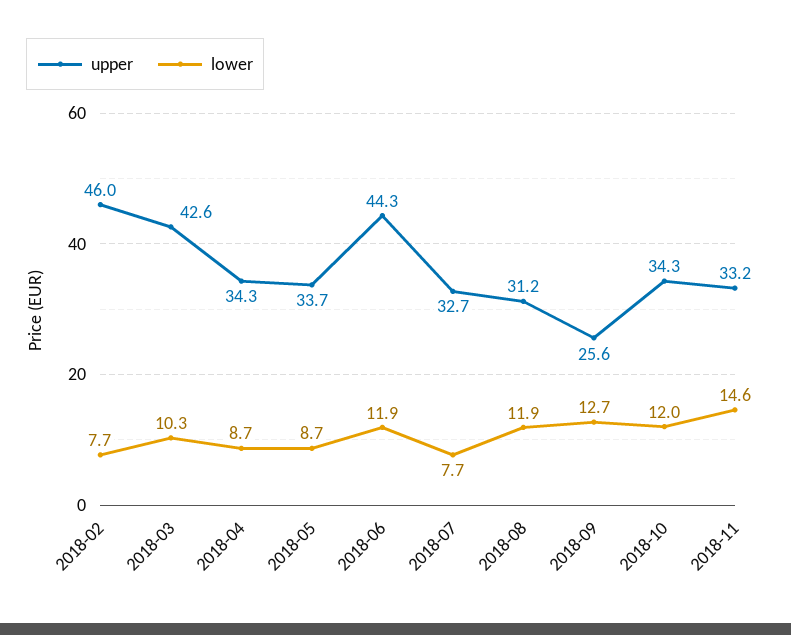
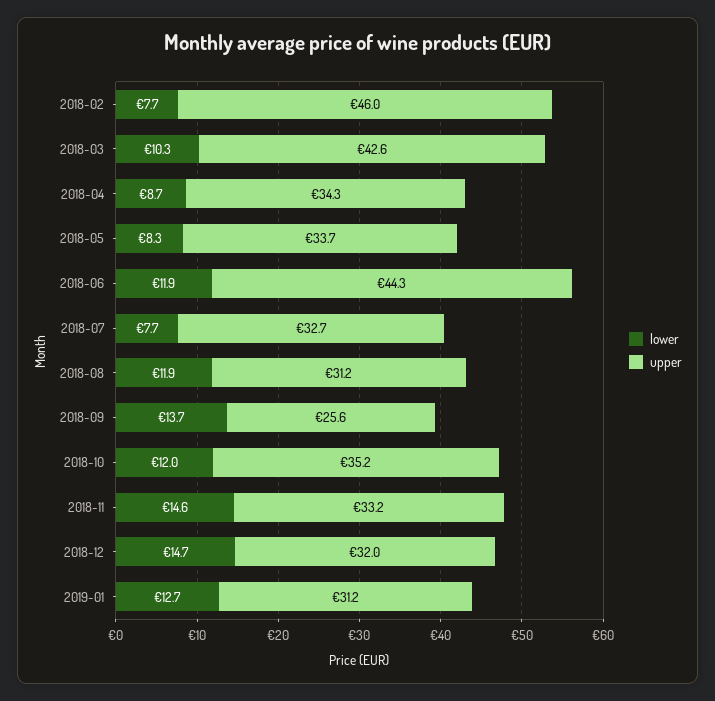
lower, 2018-05: 8.7 -> 8.3
lower, 2018-09: 12.7 -> 13.7
upper, 2018-10: 34.3 -> 35.2
lower, 2018-12: none -> 14.7
upper, 2018-12: none -> 32
lower, 2019-01: none -> 12.7
upper, 2019-01: none -> 31.2

